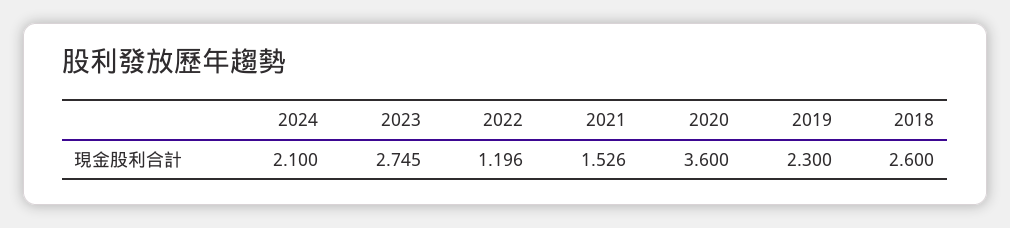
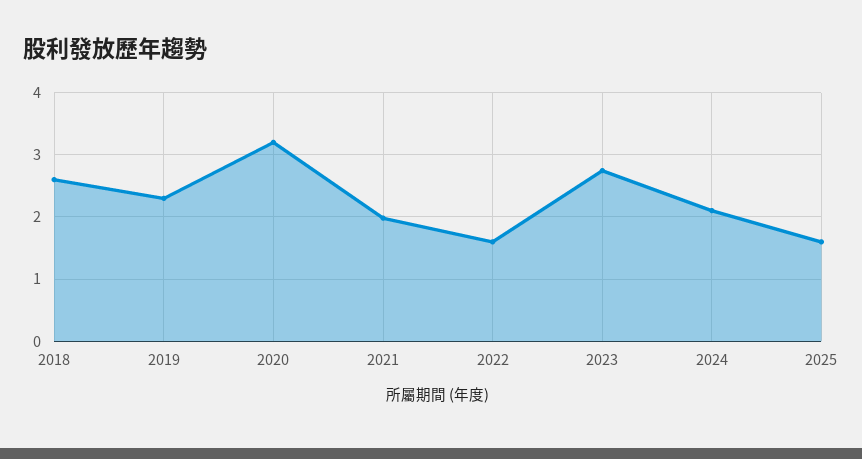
2022: 1.196 -> 1.6
2021: 1.526 -> 2
2020: 3.6 -> 3.2
2025: none -> 1.6

